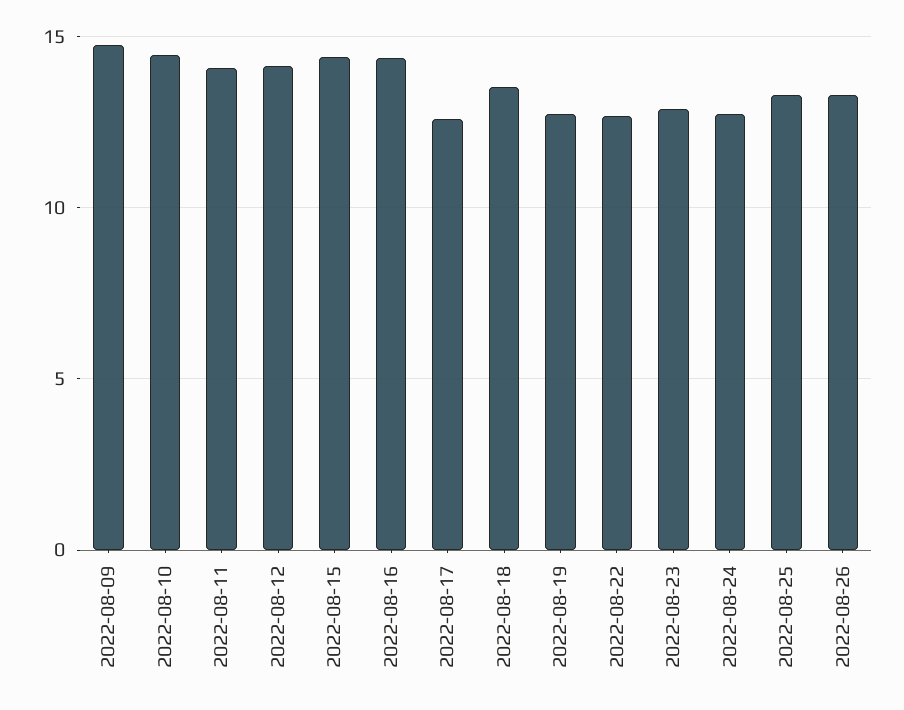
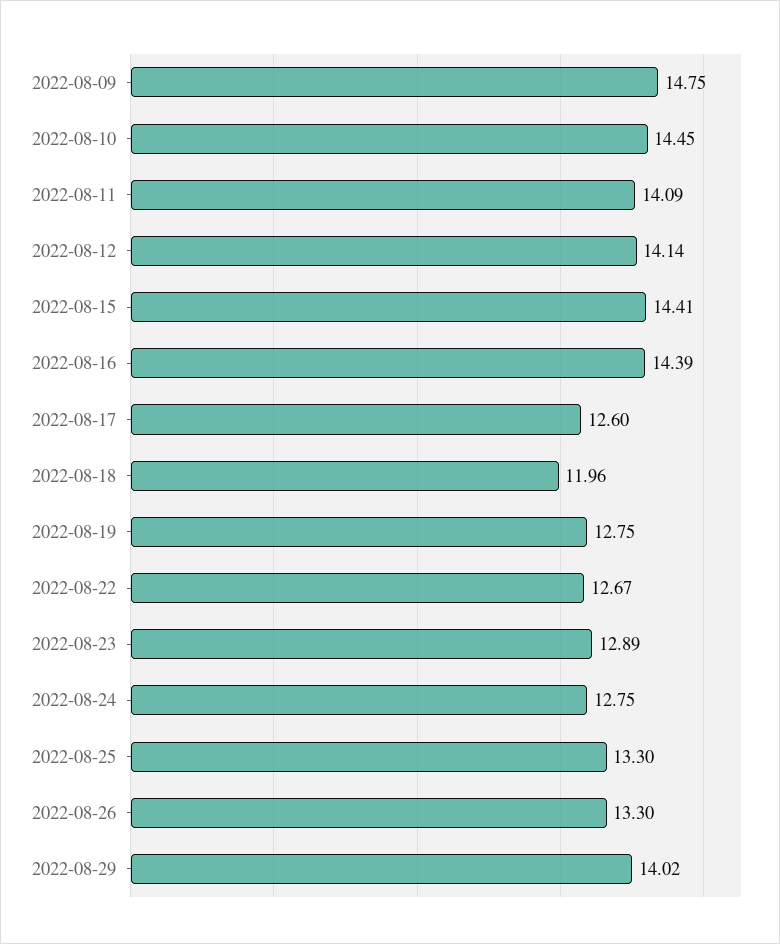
2022-08-18: 13.5 -> 11.96
2022-08-29: none -> 14.02

